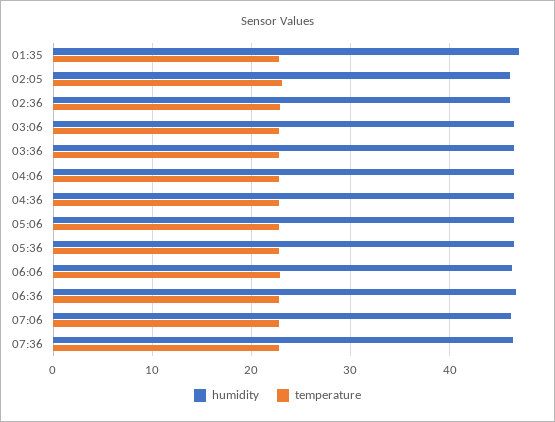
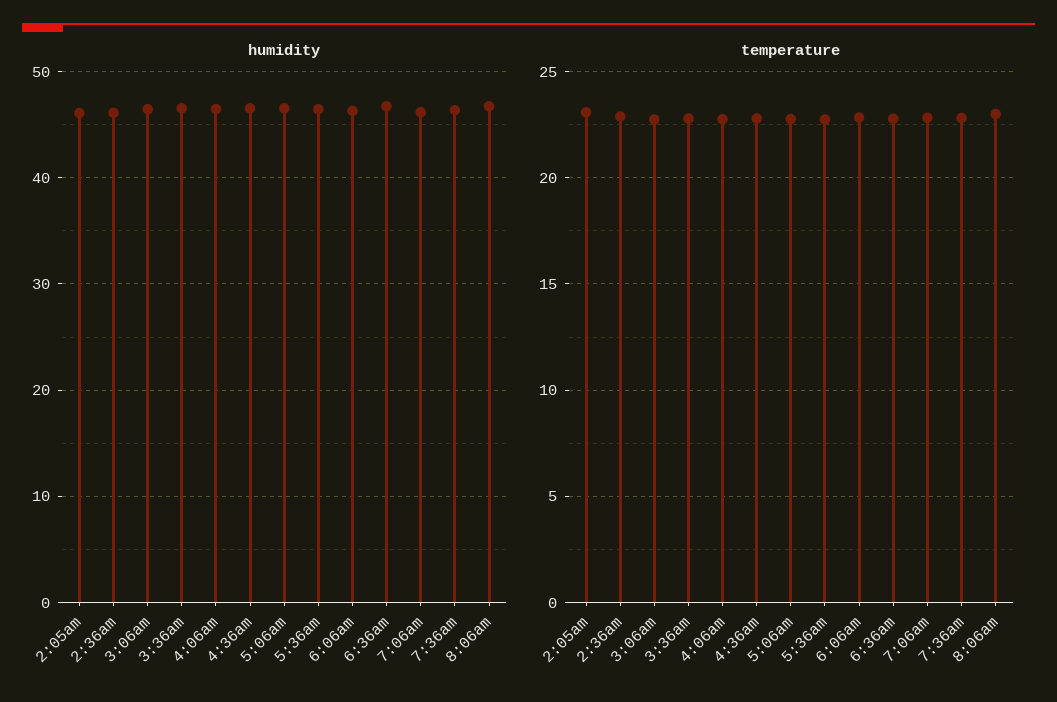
humidity, 01:35: 47 -> none
temperature, 01:35: 23 -> none
humidity, 8:06am: none -> 47
temperature, 8:06am: none -> 23

